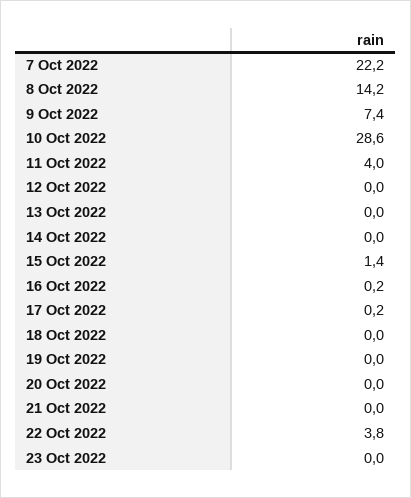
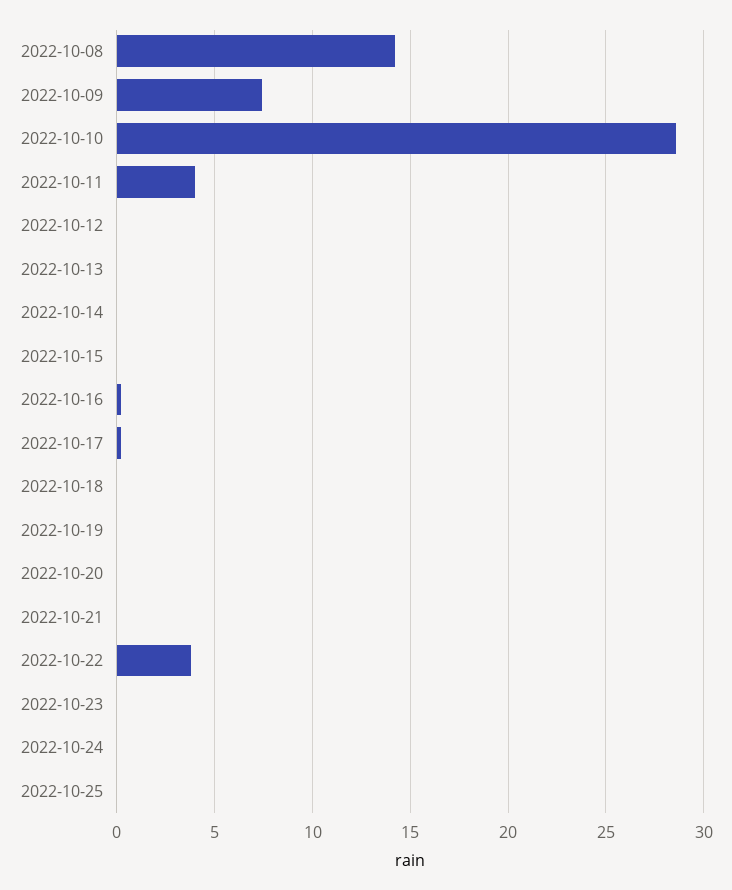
7 Oct 2022: 22.2 -> none
15 Oct 2022: 1.4 -> 0
2022-10-24: none -> 0
2022-10-25: none -> 0

